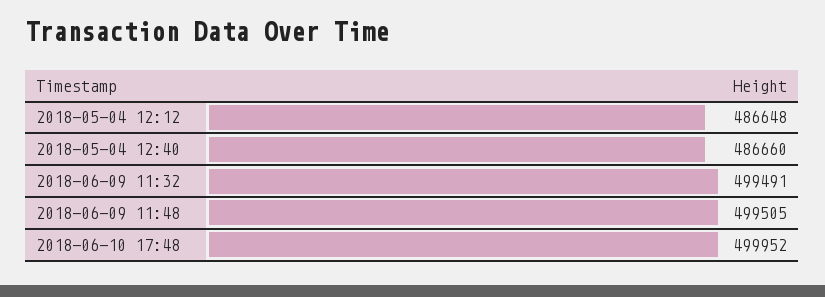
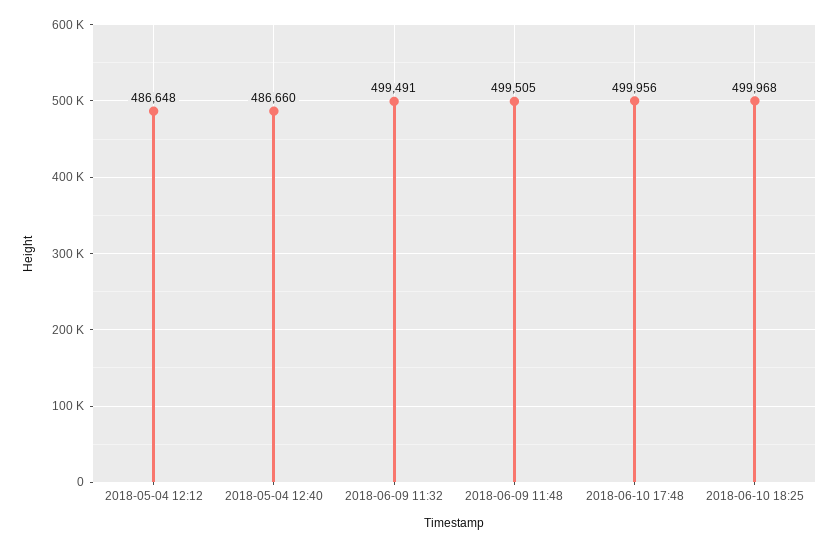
2018-06-10 17:48: 499952 -> 499956
2018-06-10 18:25: none -> 499968

